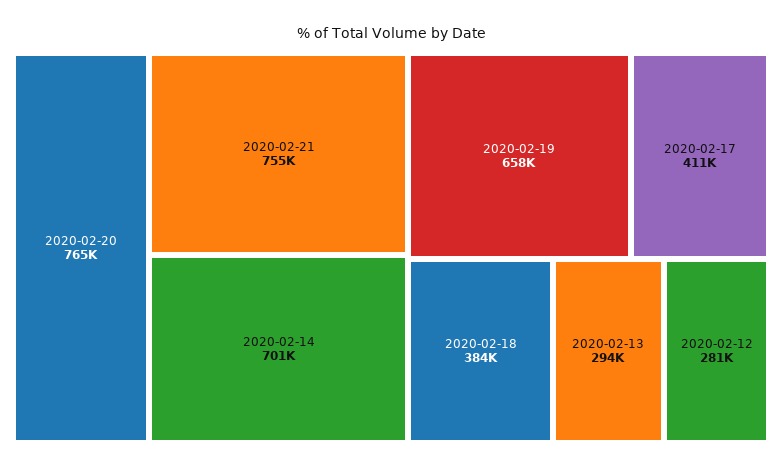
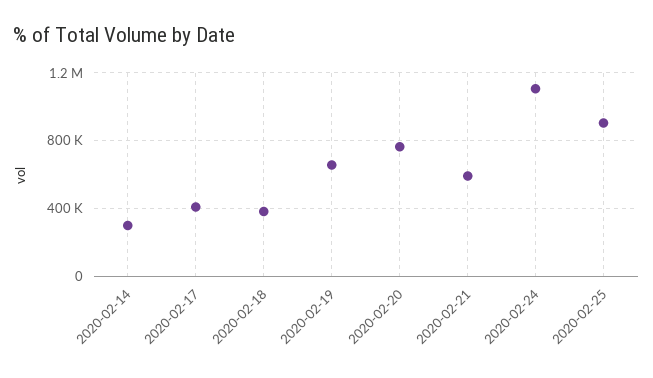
2020-02-21: 755000 -> 600000
2020-02-14: 701000 -> 300000
2020-02-13: 294000 -> none
2020-02-12: 281000 -> none
2020-02-24: none -> 1100000
2020-02-25: none -> 900000

